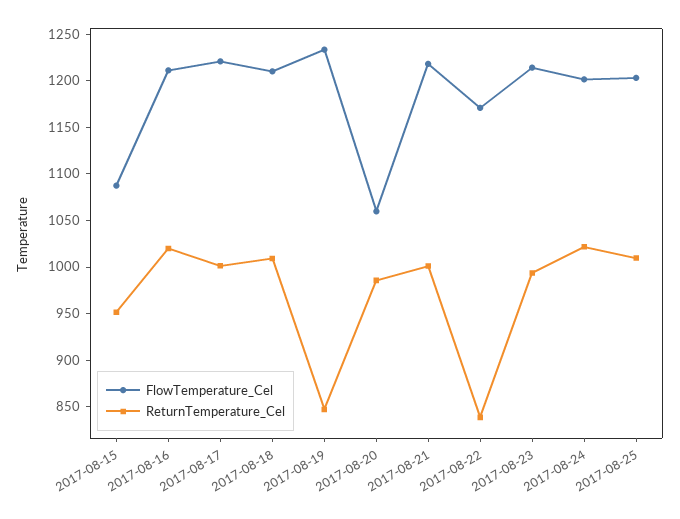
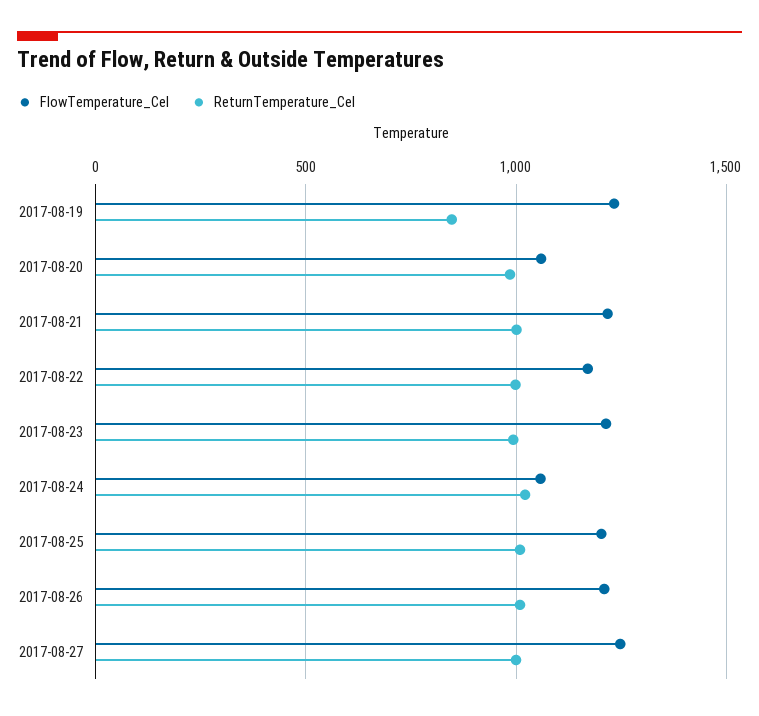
FlowTemperature_Cel, 2017-08-15: 1090 -> none
ReturnTemperature_Cel, 2017-08-15: 950 -> none
FlowTemperature_Cel, 2017-08-16: 1210 -> none
ReturnTemperature_Cel, 2017-08-16: 1020 -> none
FlowTemperature_Cel, 2017-08-17: 1220 -> none
ReturnTemperature_Cel, 2017-08-17: 1000 -> none
FlowTemperature_Cel, 2017-08-18: 1210 -> none
ReturnTemperature_Cel, 2017-08-18: 1010 -> none
ReturnTemperature_Cel, 2017-08-22: 840 -> 1000
FlowTemperature_Cel, 2017-08-24: 1200 -> 1050
FlowTemperature_Cel, 2017-08-26: none -> 1200
ReturnTemperature_Cel, 2017-08-26: none -> 1000
FlowTemperature_Cel, 2017-08-27: none -> 1250
ReturnTemperature_Cel, 2017-08-27: none -> 1000

